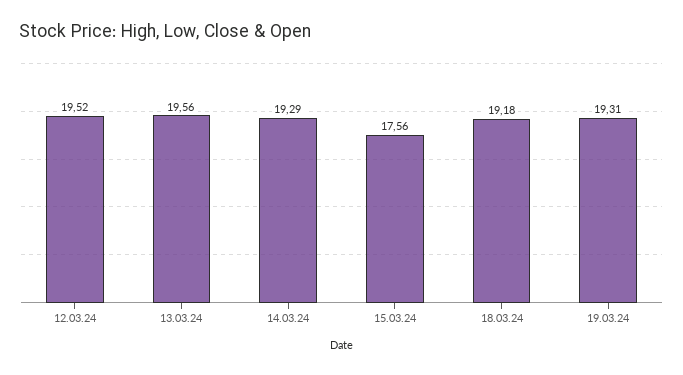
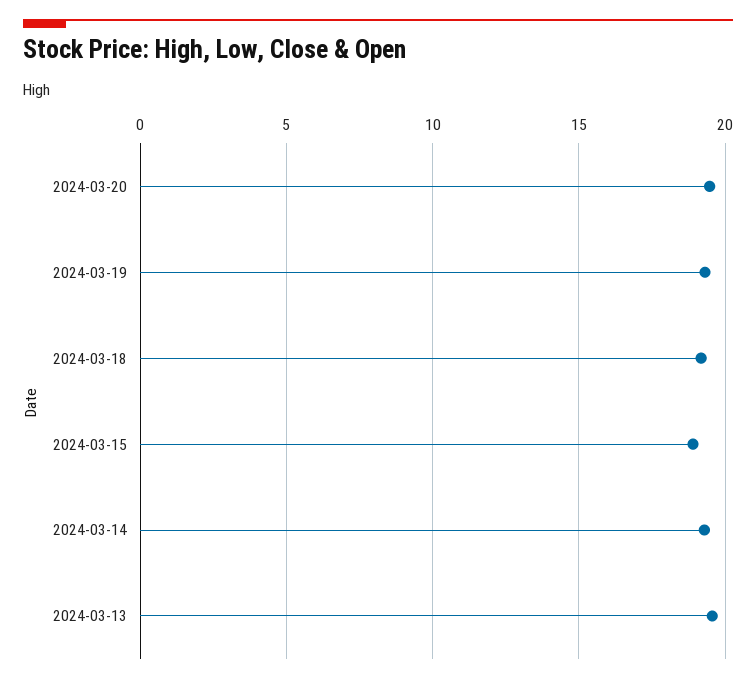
12.03.24: 19.52 -> none
15.03.24: 17.56 -> 19
2024-03-20: none -> 19.5

